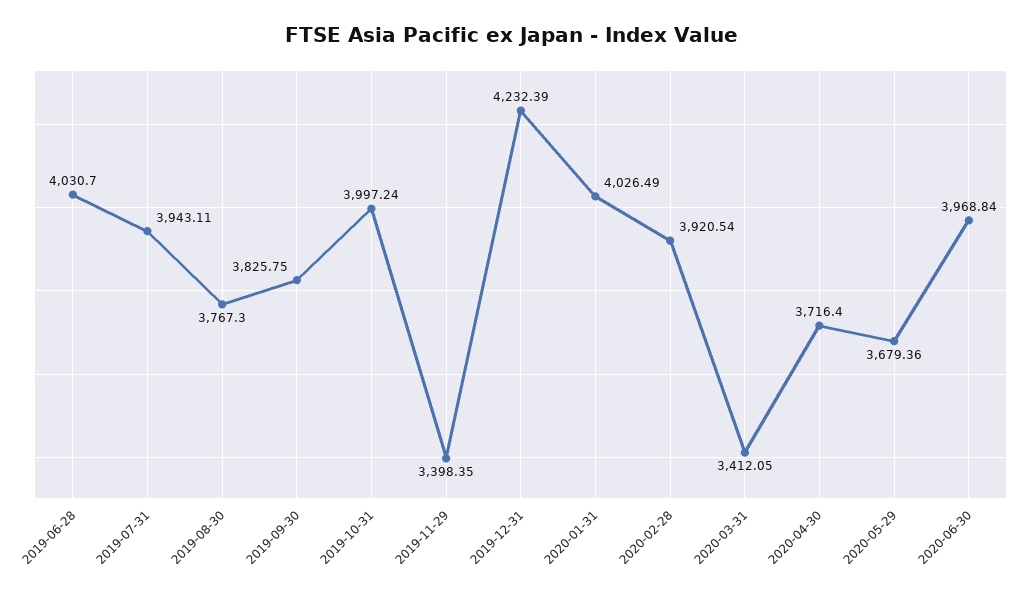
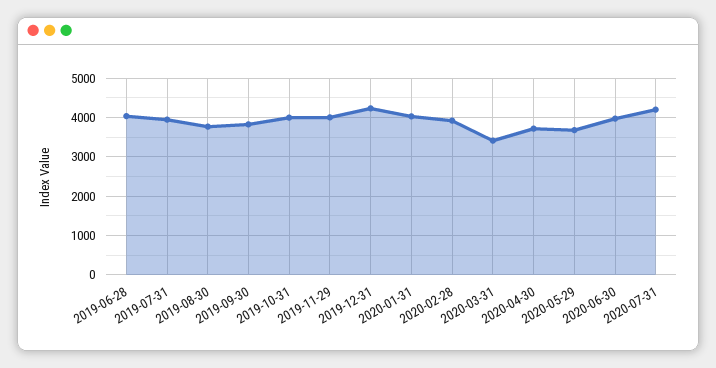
2019-11-29: 3398.35 -> 4000
2020-07-31: none -> 4200

